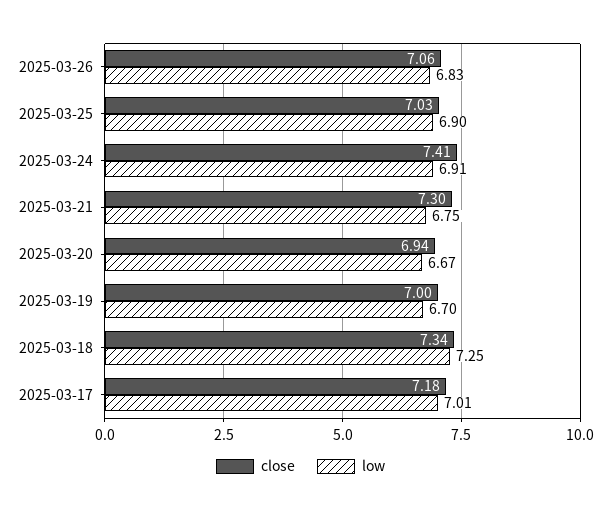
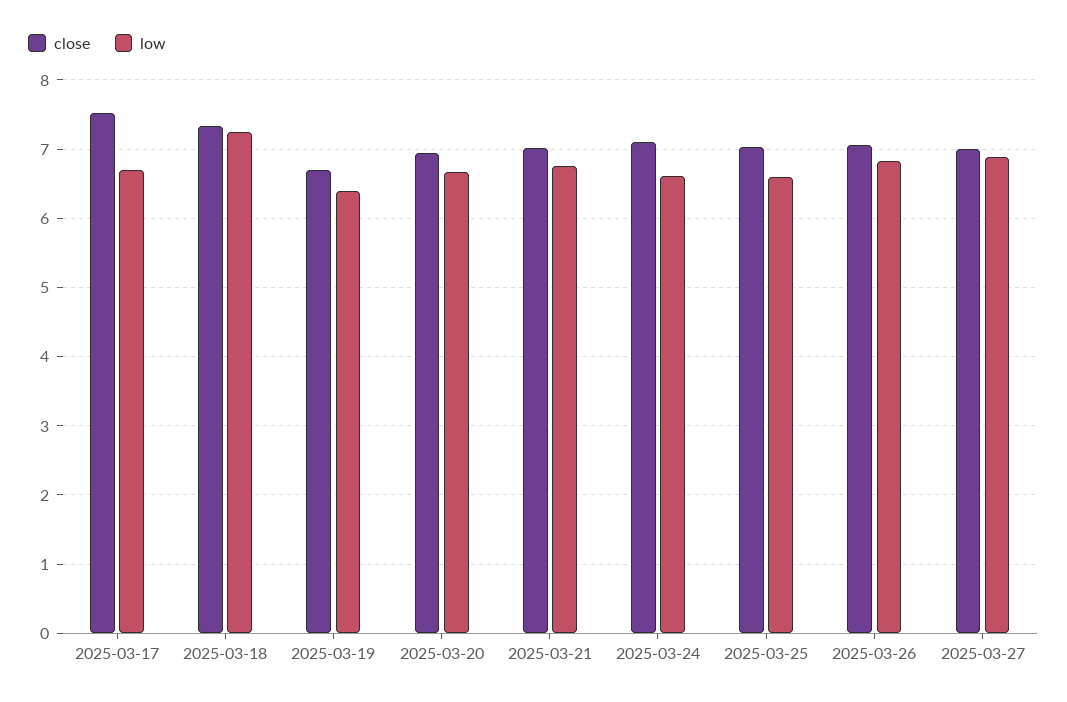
low, 2025-03-25: 6.9 -> 6.6
close, 2025-03-24: 7.41 -> 7.1
low, 2025-03-24: 6.91 -> 6.6
close, 2025-03-21: 7.3 -> 7
close, 2025-03-19: 7 -> 6.7
low, 2025-03-19: 6.7 -> 6.4
close, 2025-03-17: 7.18 -> 7.5
low, 2025-03-17: 7.01 -> 6.7
close, 2025-03-27: none -> 7
low, 2025-03-27: none -> 6.9

